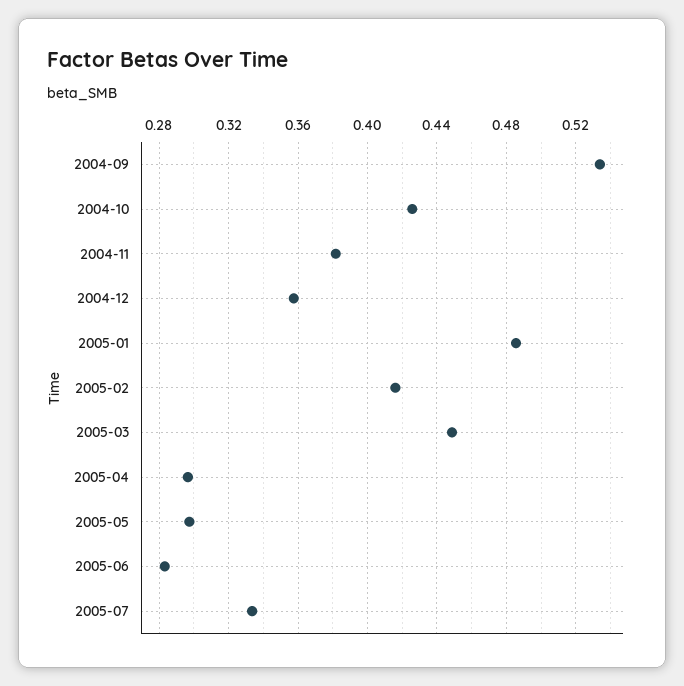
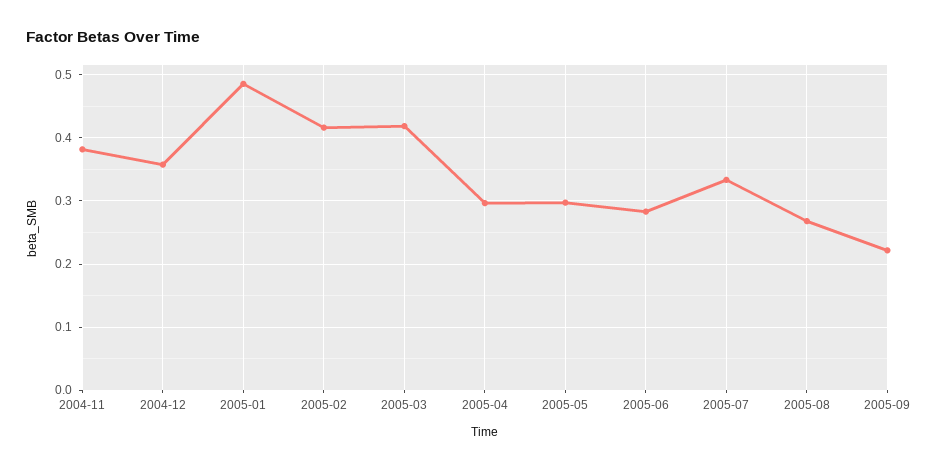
2004-09: 0.535 -> none
2004-10: 0.425 -> none
2005-03: 0.45 -> 0.42
2005-08: none -> 0.27
2005-09: none -> 0.22

